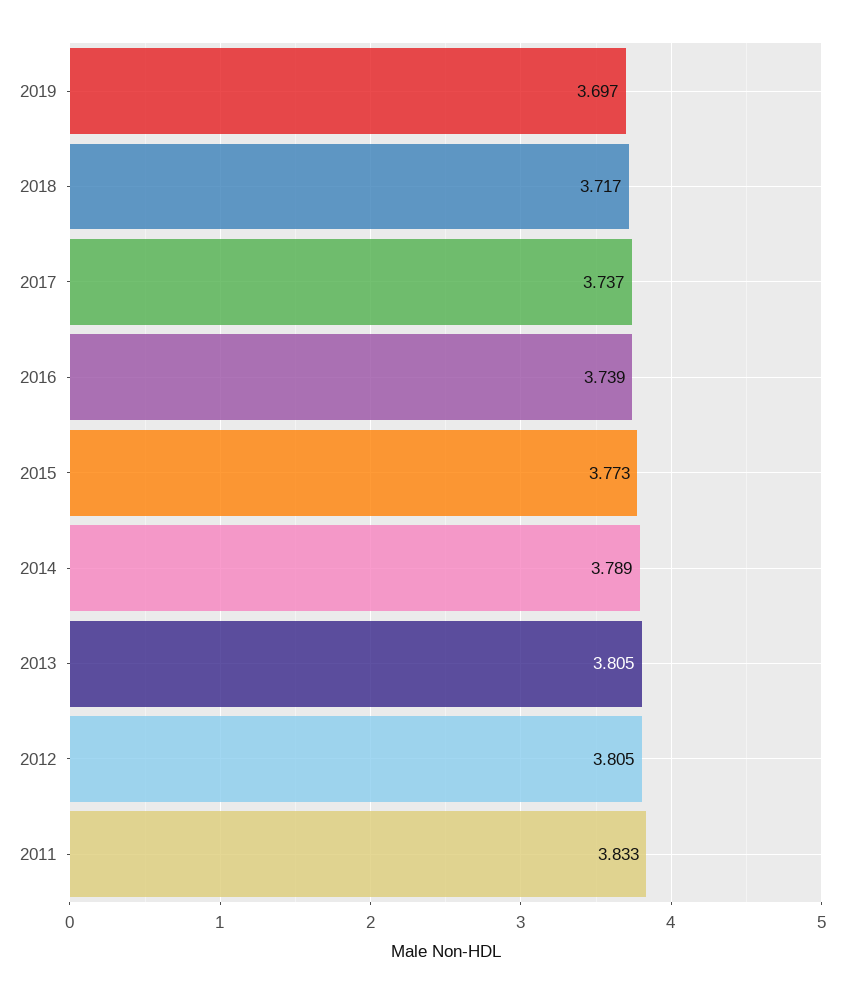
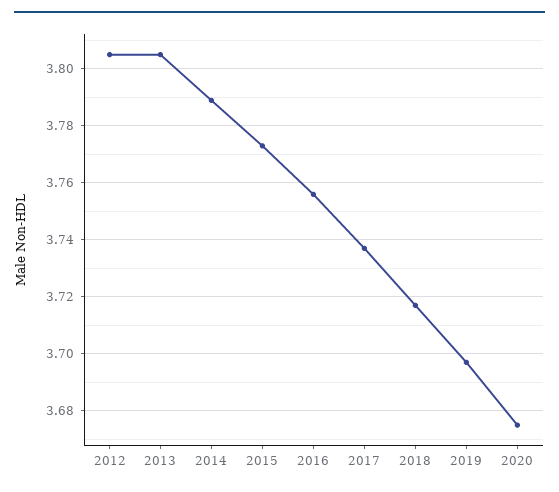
2016: 3.739 -> 3.755
2011: 3.833 -> none
2020: none -> 3.675

